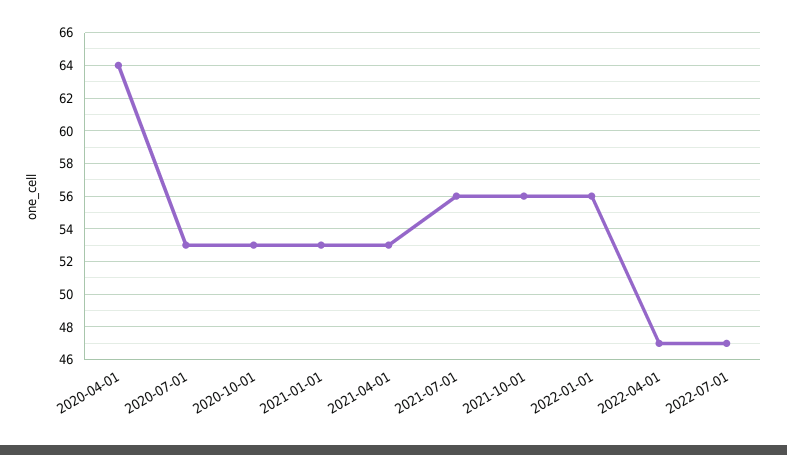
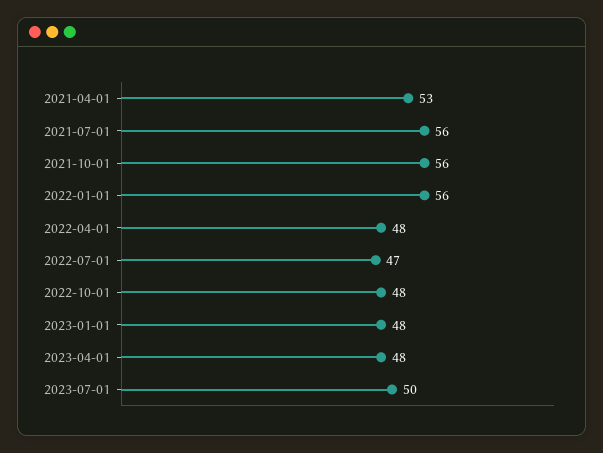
2020-04-01: 64 -> none
2020-07-01: 53 -> none
2020-10-01: 53 -> none
2021-01-01: 53 -> none
2022-04-01: 47 -> 48
2022-10-01: none -> 48
2023-01-01: none -> 48
2023-04-01: none -> 48
2023-07-01: none -> 50

